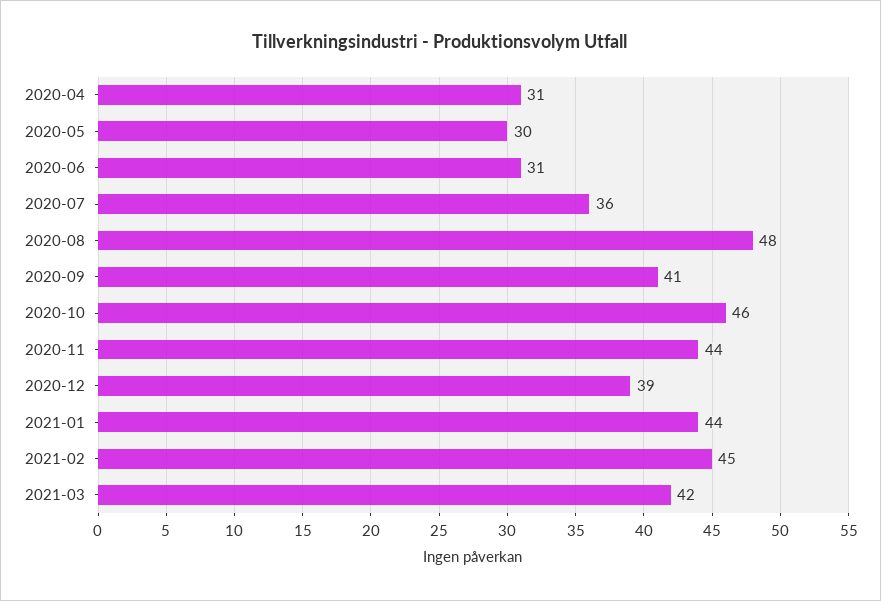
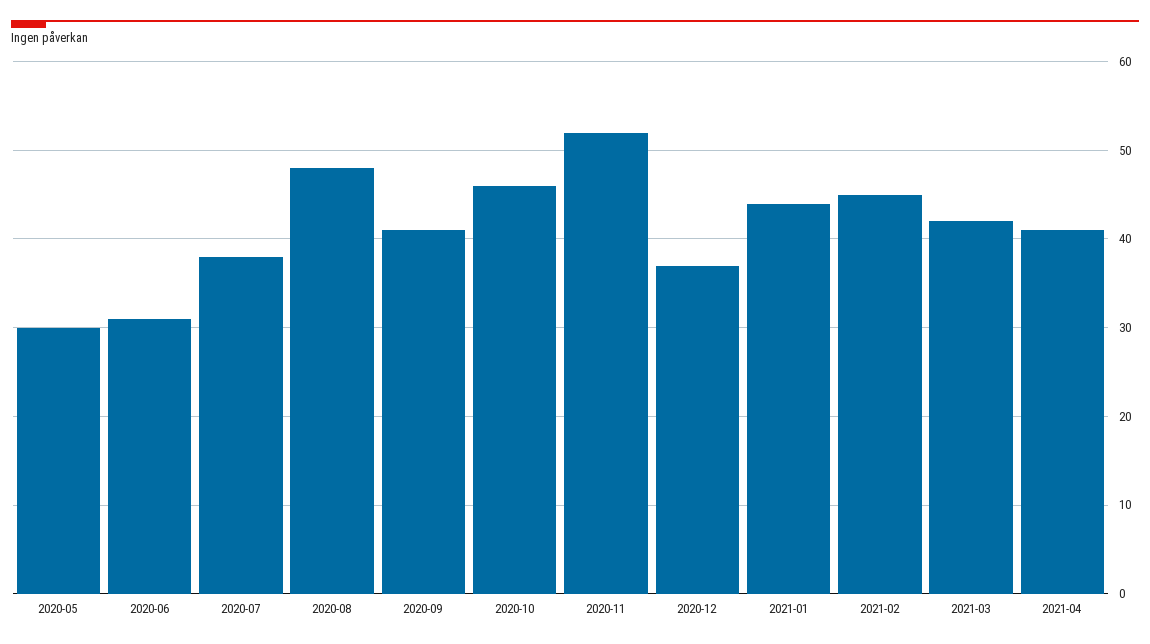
2020-04: 31 -> none
2020-07: 36 -> 38
2020-11: 44 -> 52
2020-12: 39 -> 37
2021-04: none -> 41

